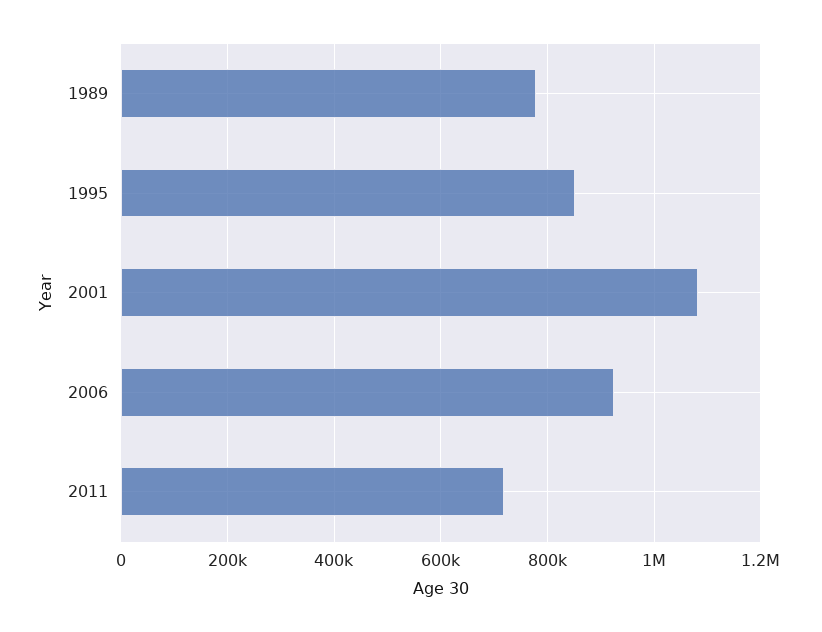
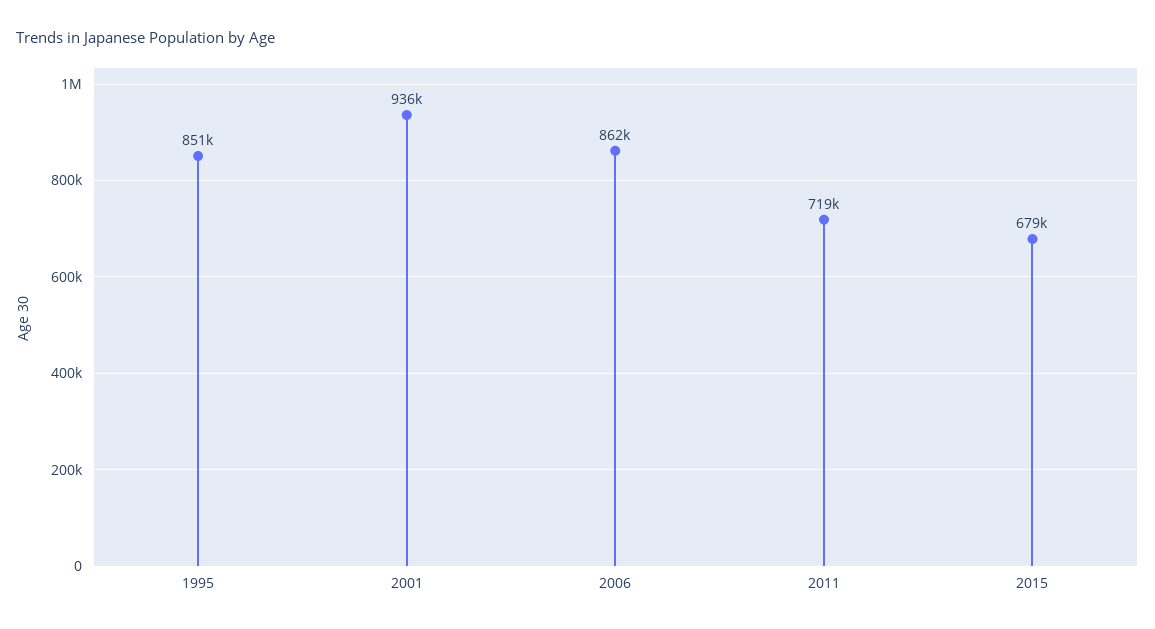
1989: 780000 -> none
2001: 1080000 -> 936000
2006: 920000 -> 862000
2015: none -> 679000

